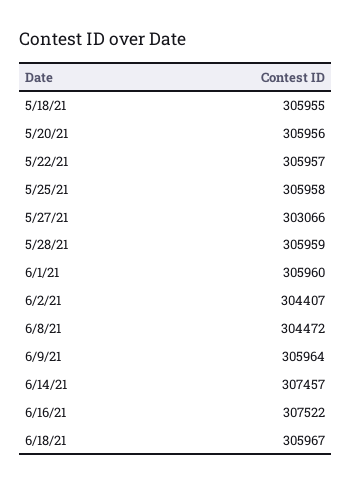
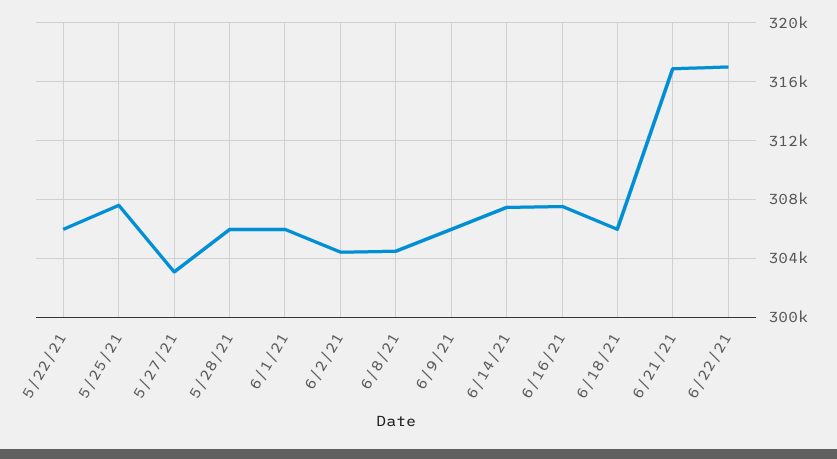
5/18/21: 305955 -> none
5/20/21: 305956 -> none
5/25/21: 305958 -> 307500
6/21/21: none -> 317000
6/22/21: none -> 317000

